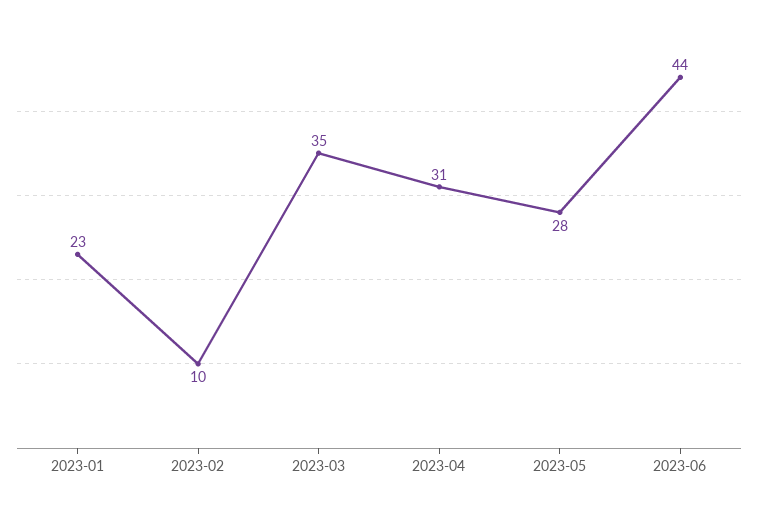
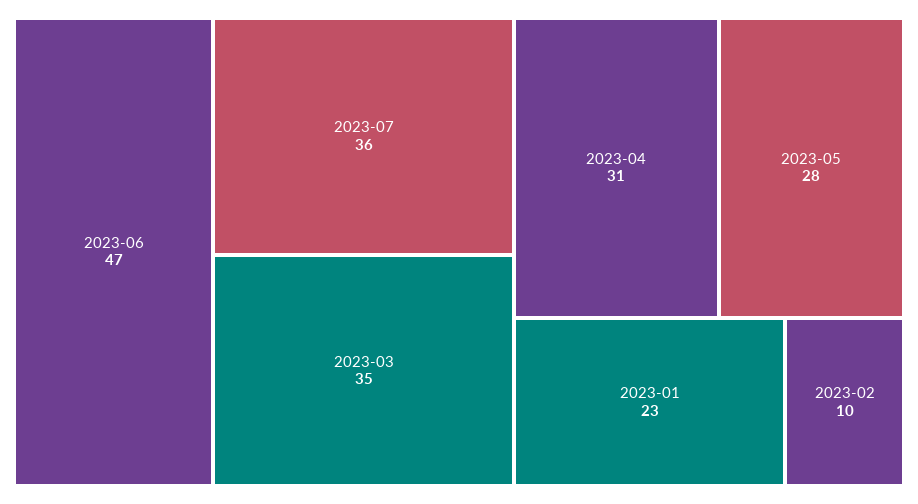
2023-06: 44 -> 47
2023-07: none -> 36

